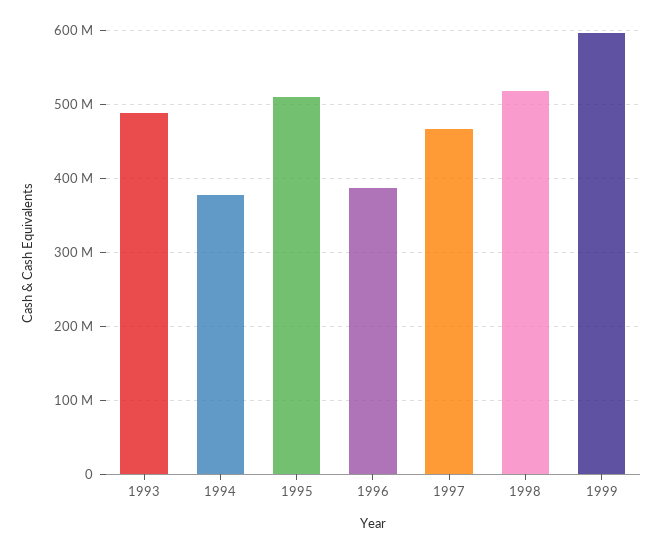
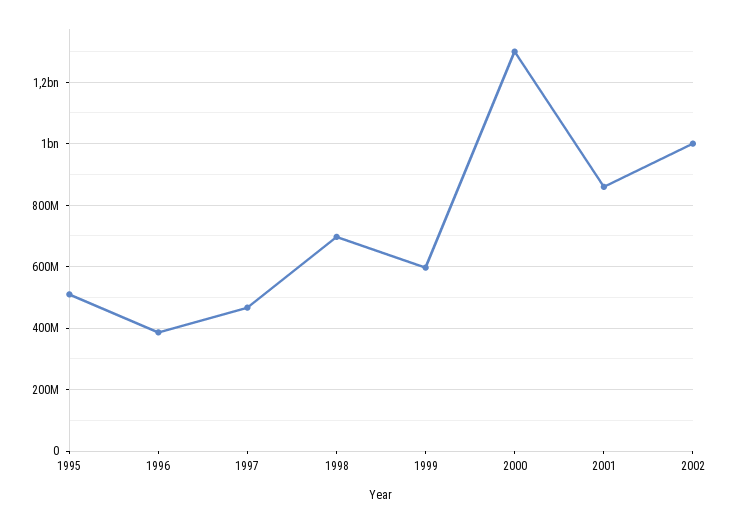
1993: 490000000 -> none
1994: 380000000 -> none
1998: 520000000 -> 700000000
2000: none -> 1300000000
2001: none -> 860000000
2002: none -> 1000000000

